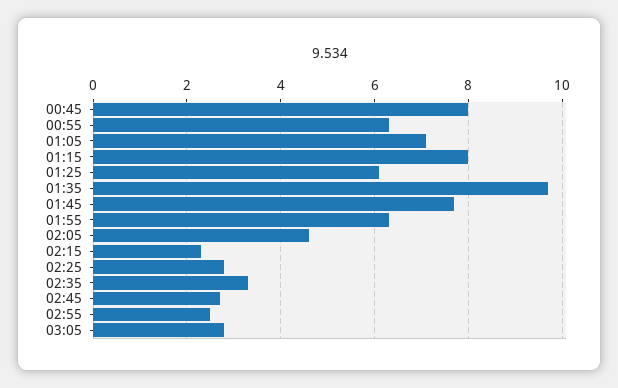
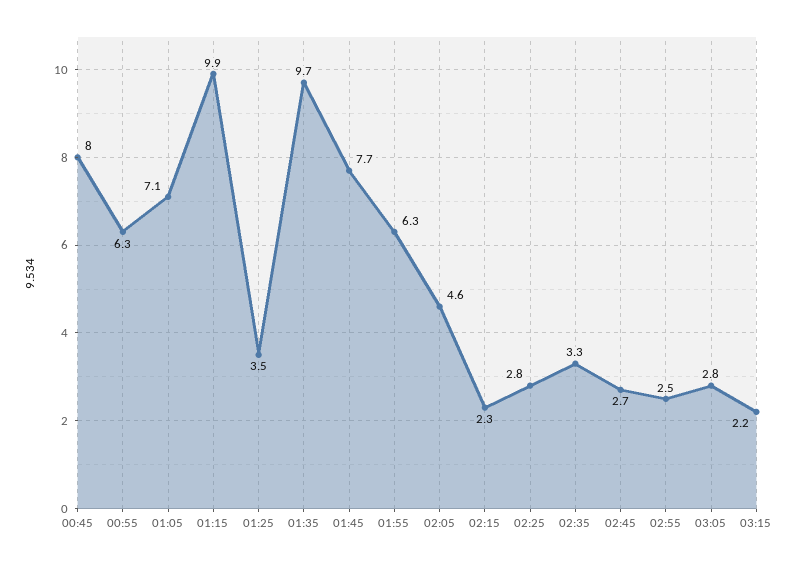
01:15: 8 -> 9.9
01:25: 6 -> 3.5
03:15: none -> 2.2

